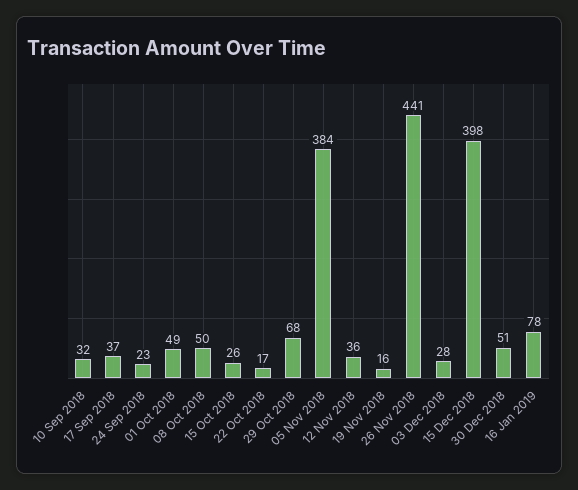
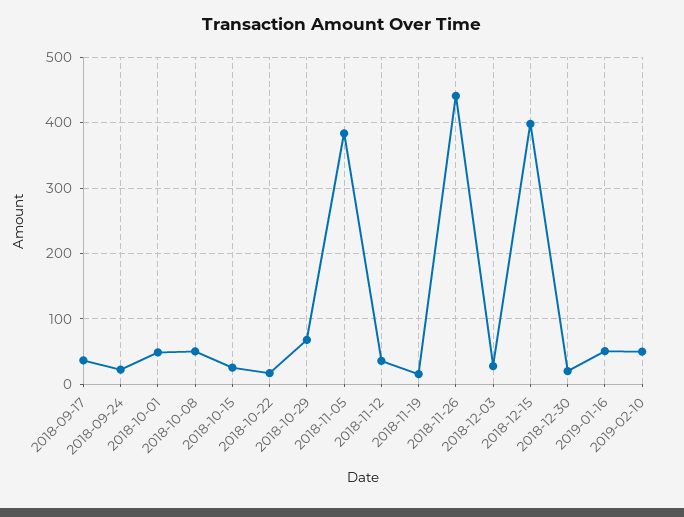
10 Sep 2018: 32 -> none
30 Dec 2018: 51 -> 20
16 Jan 2019: 78 -> 50
2019-02-10: none -> 50

